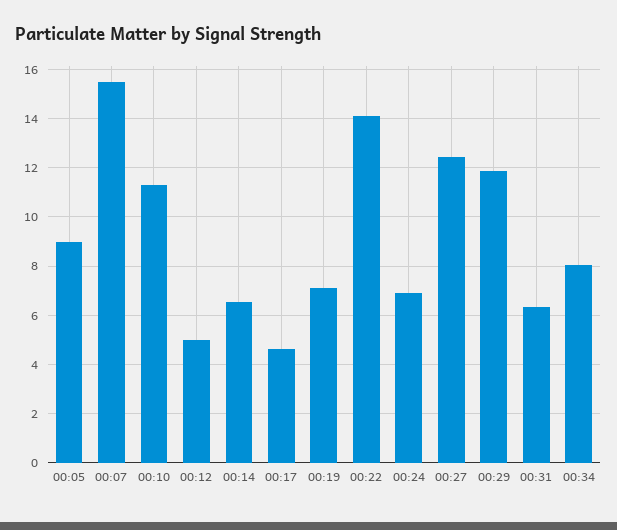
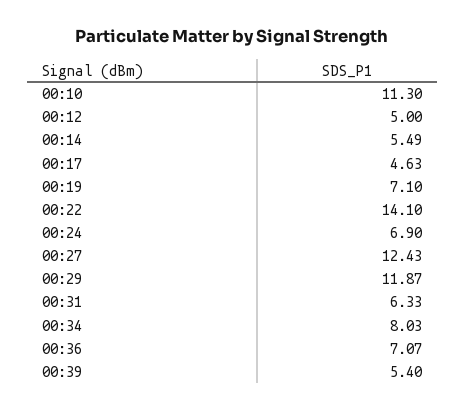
00:05: 9 -> none
00:07: 15.5 -> none
00:14: 6.5 -> 5.49
00:36: none -> 7.07
00:39: none -> 5.4

